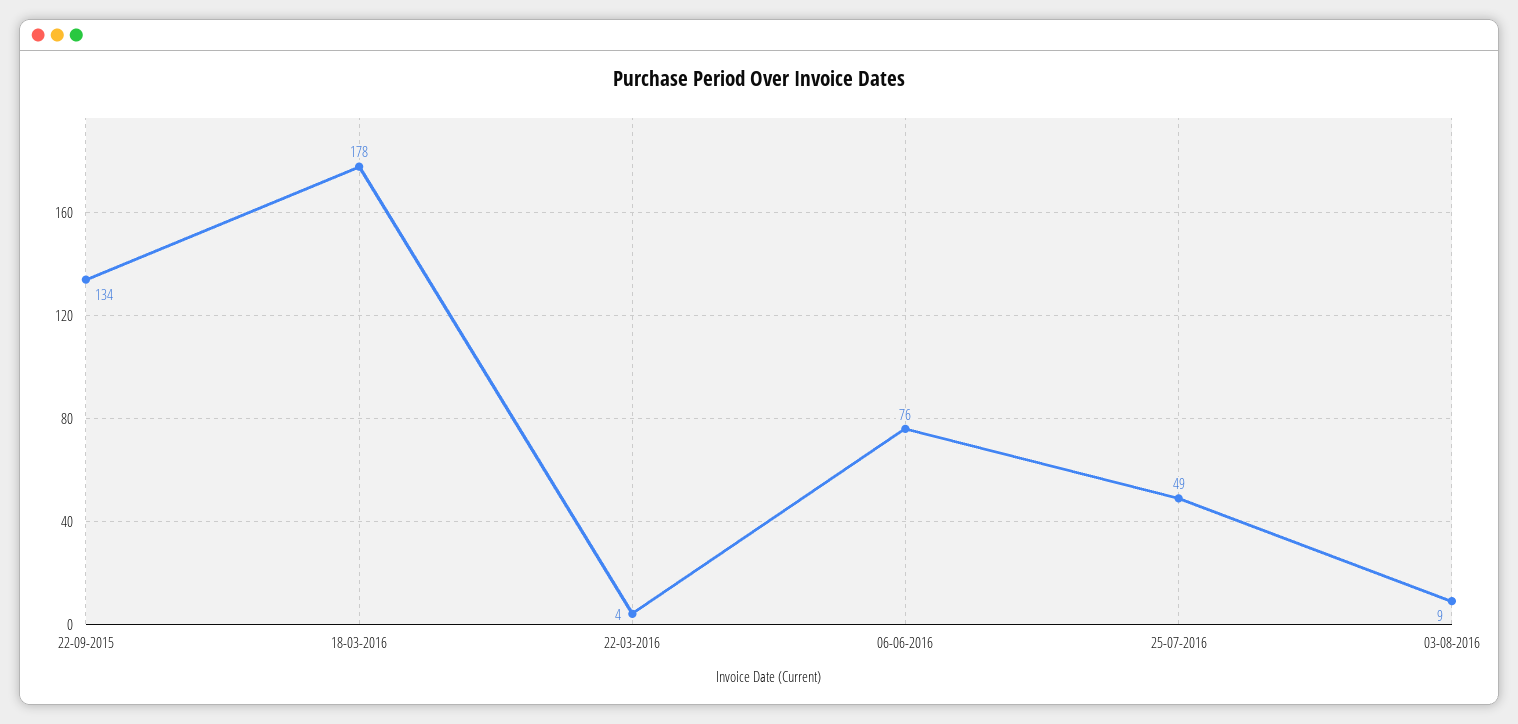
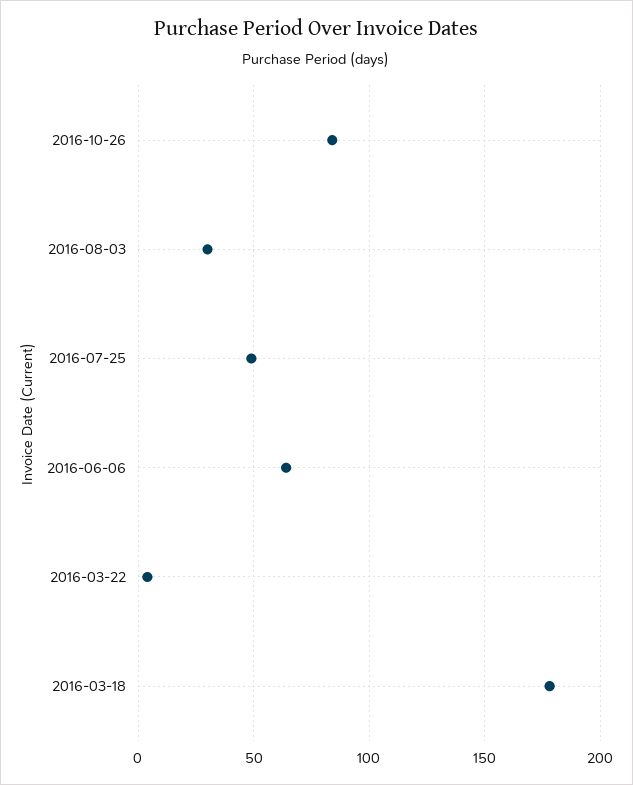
22-09-2015: 134 -> none
06-06-2016: 76 -> 65
03-08-2016: 9 -> 30
2016-10-26: none -> 85

